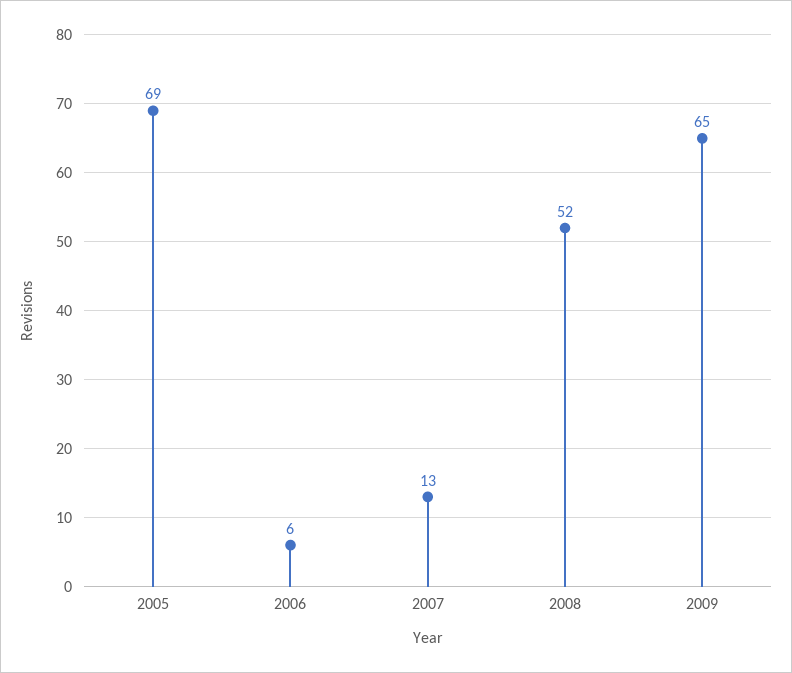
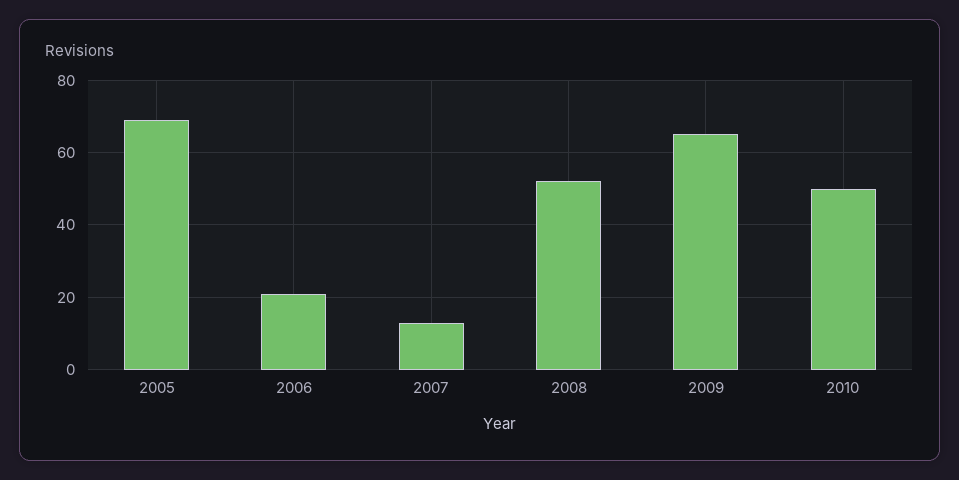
2006: 6 -> 20
2010: none -> 50

